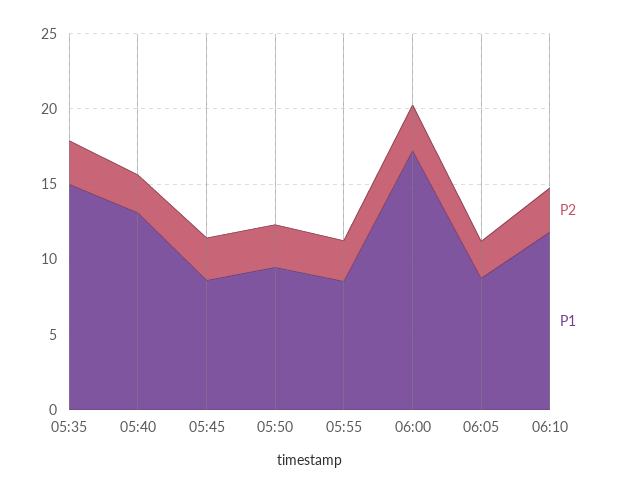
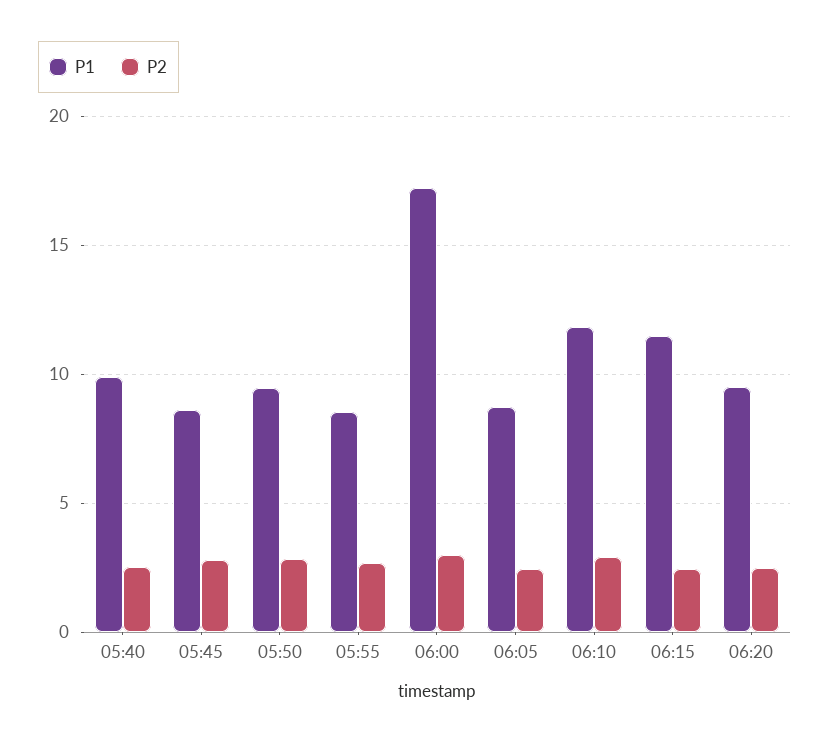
P2, 05:35: 3 -> none
P1, 05:35: 15 -> none
P1, 05:40: 13 -> 10
P1, 06:15: none -> 11.5
P2, 06:15: none -> 2.5
P1, 06:20: none -> 9.5
P2, 06:20: none -> 2.5

